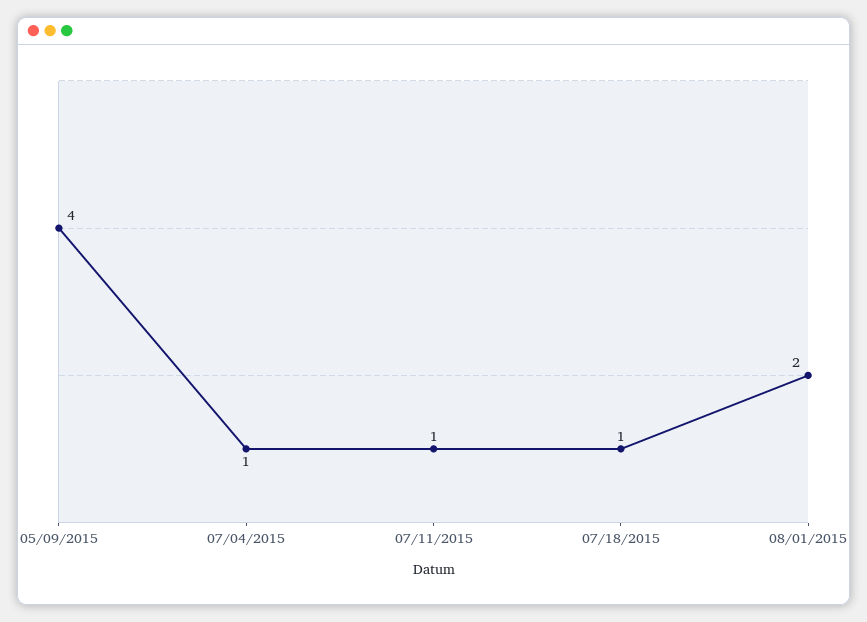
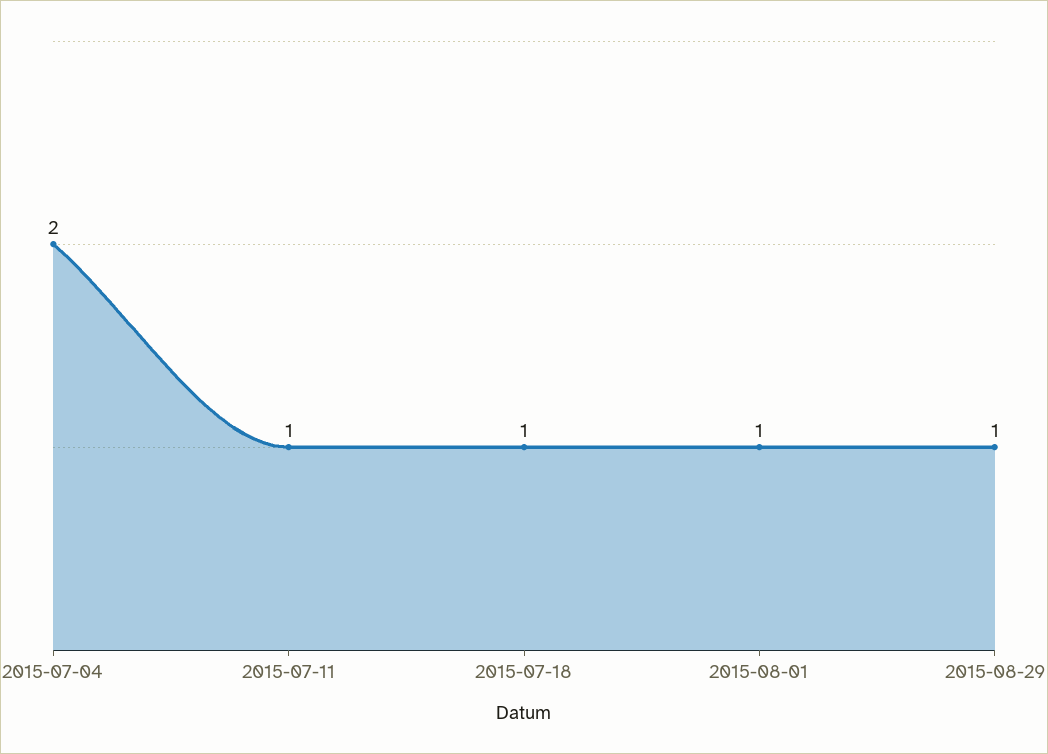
05/09/2015: 4 -> none
07/04/2015: 1 -> 2
08/01/2015: 2 -> 1
2015-08-29: none -> 1

